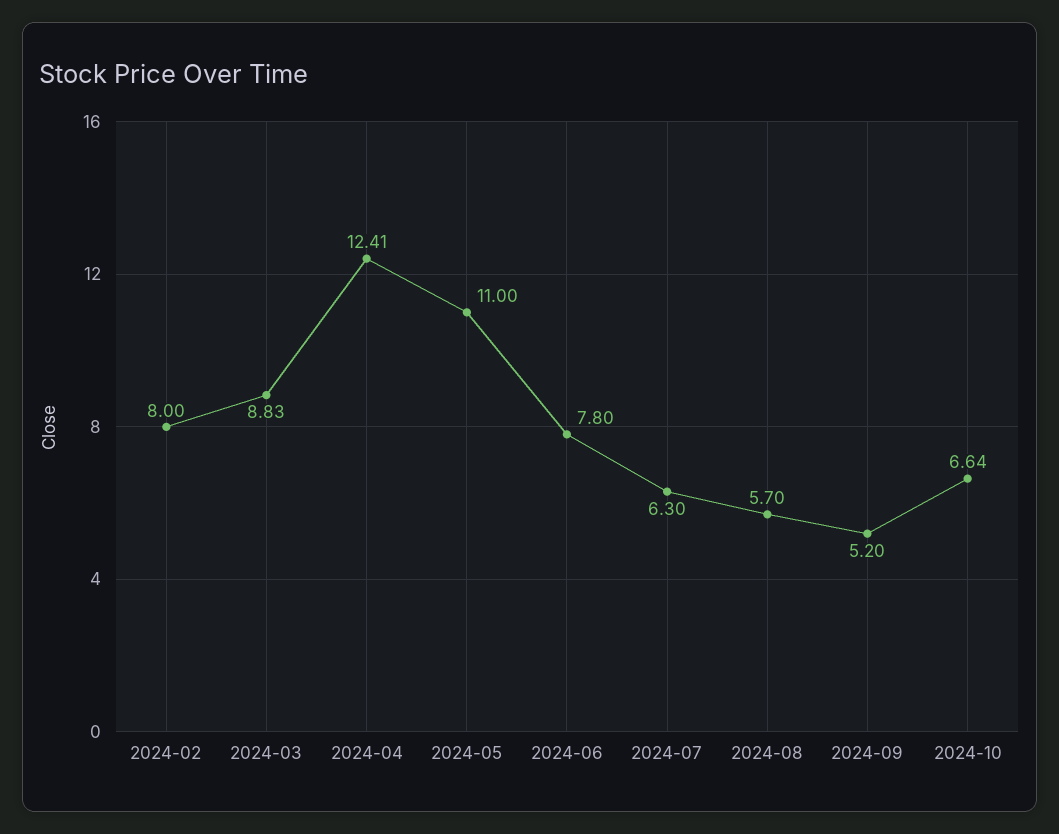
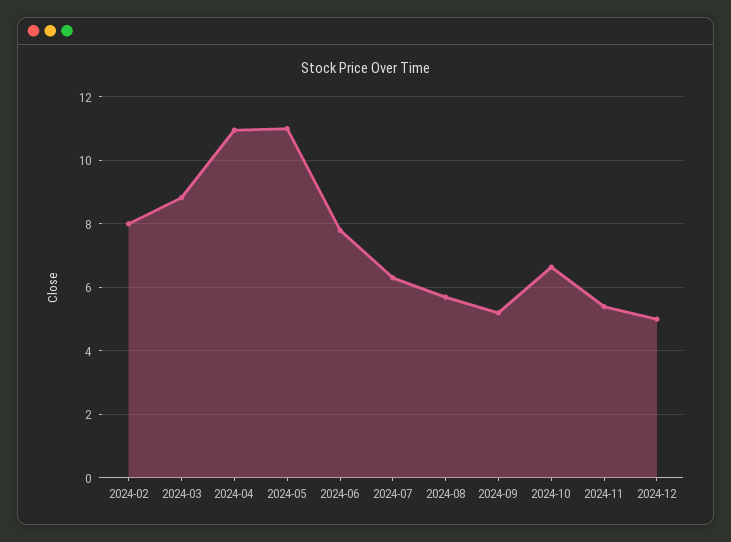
2024-04: 12.41 -> 11
2024-11: none -> 5.4
2024-12: none -> 5

